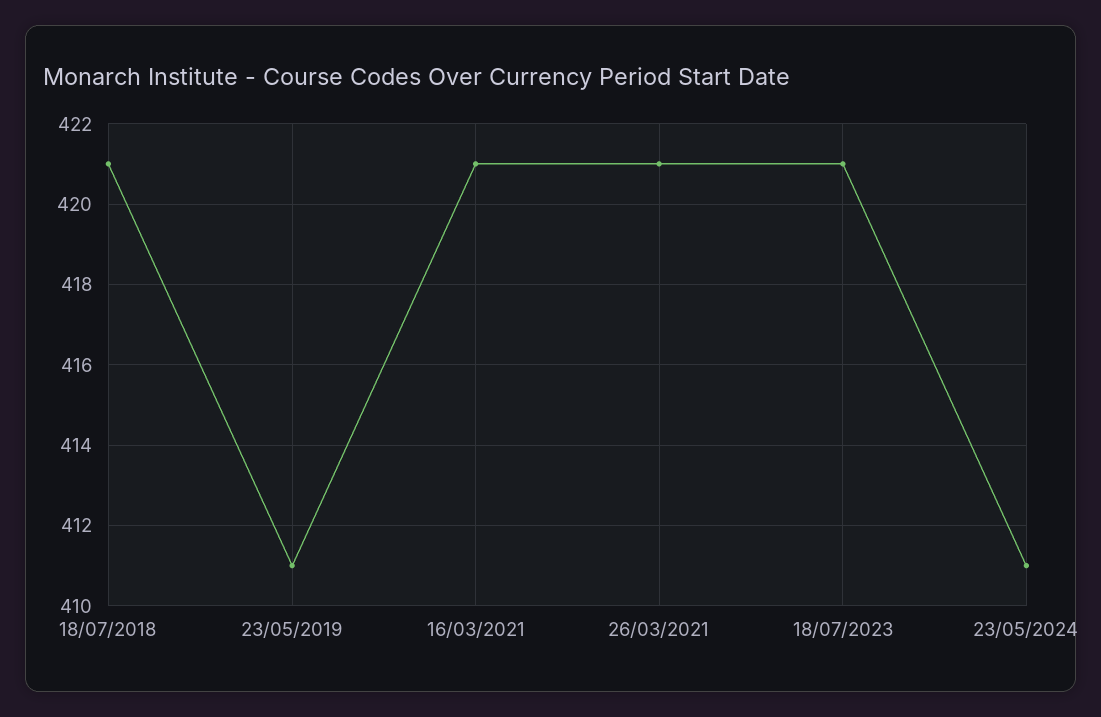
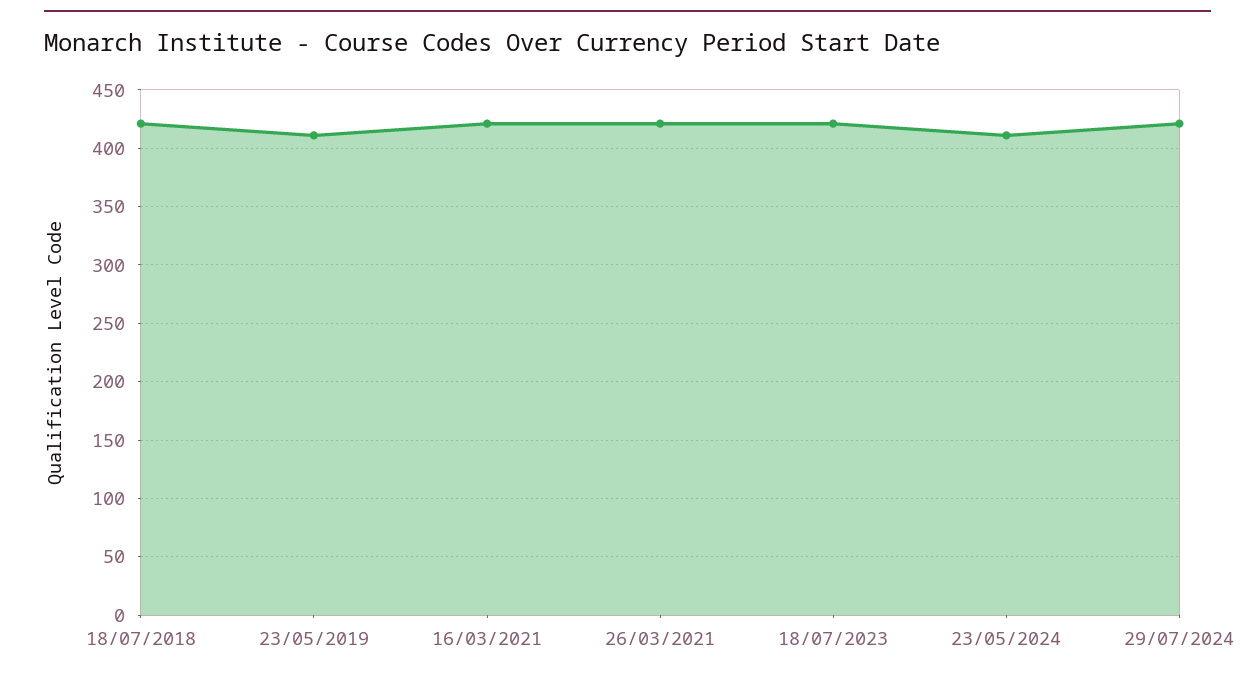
29/07/2024: none -> 420

